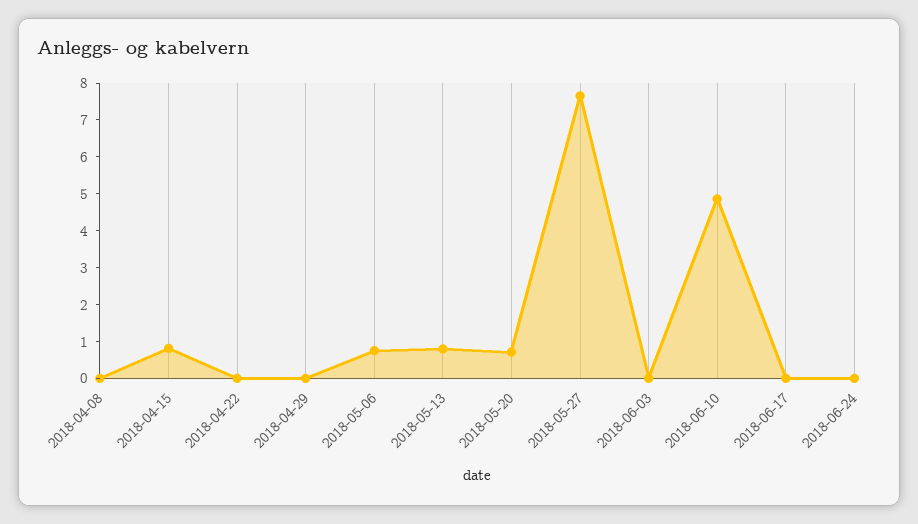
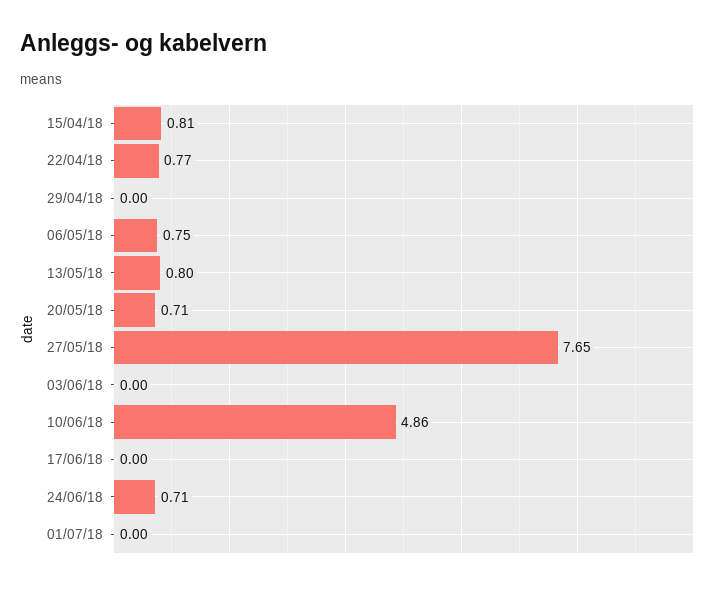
2018-04-08: 0 -> none
2018-04-22: 0 -> 0.77
2018-06-24: 0 -> 0.71
01/07/18: none -> 0

